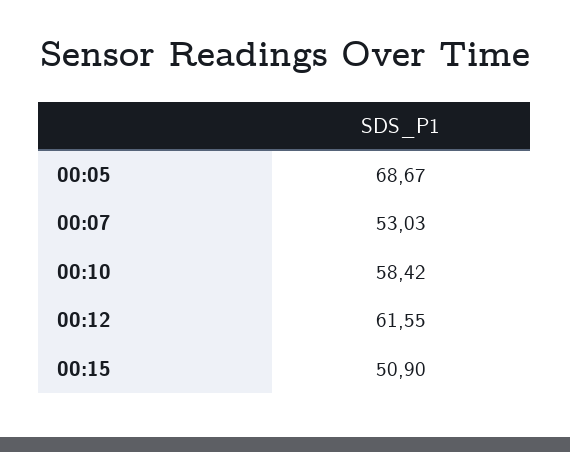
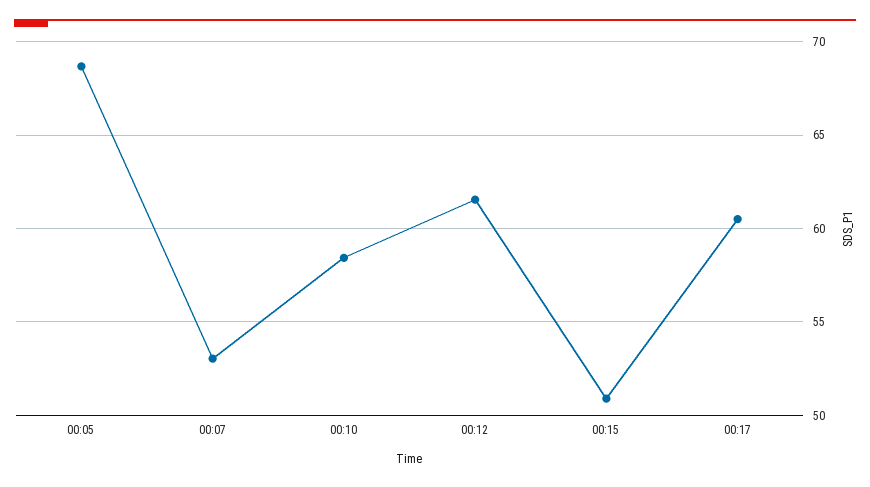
00:17: none -> 60.5

